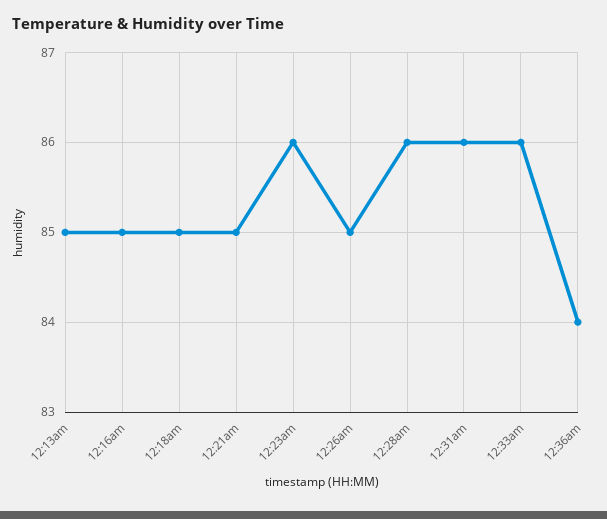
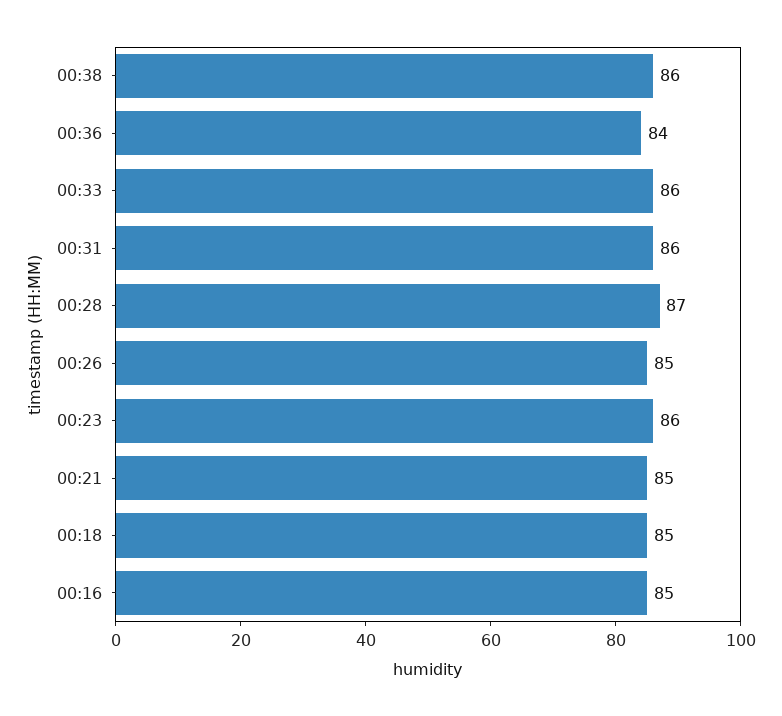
12:13am: 85 -> none
12:28am: 86 -> 87
00:38: none -> 86

